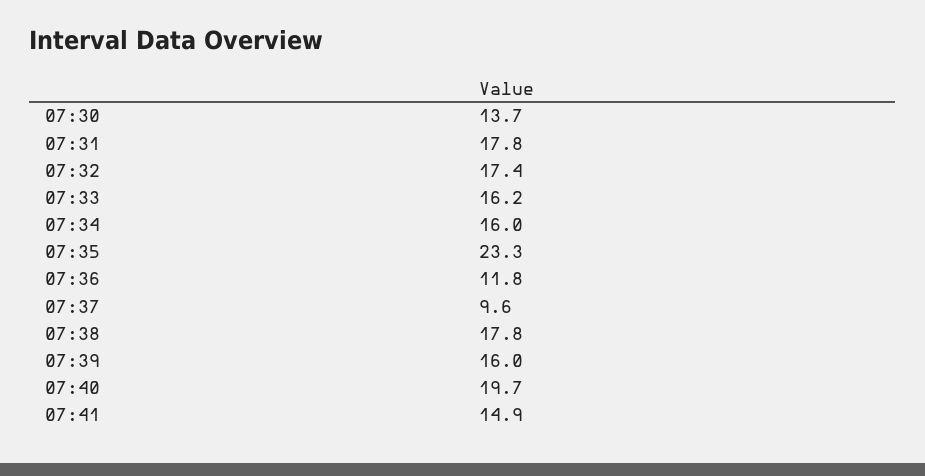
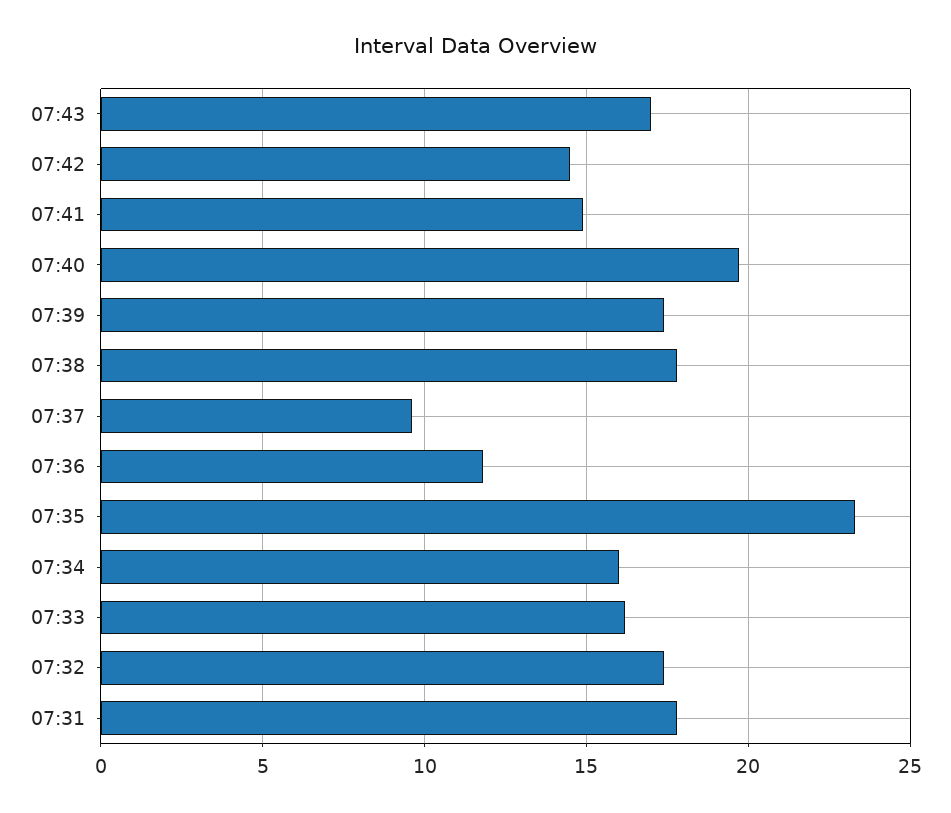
07:30: 13.7 -> none
07:39: 16 -> 17.5
07:43: none -> 17
07:42: none -> 14.5

